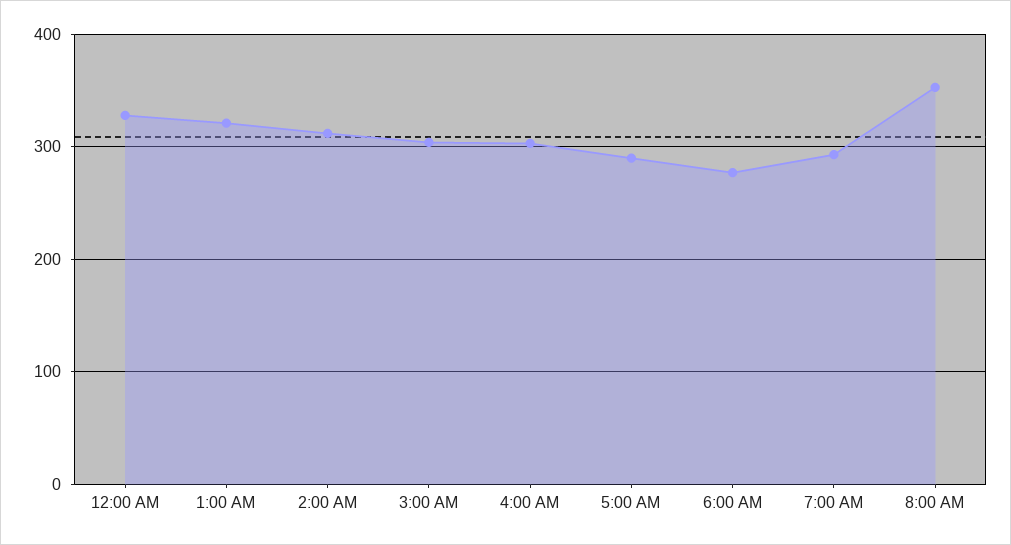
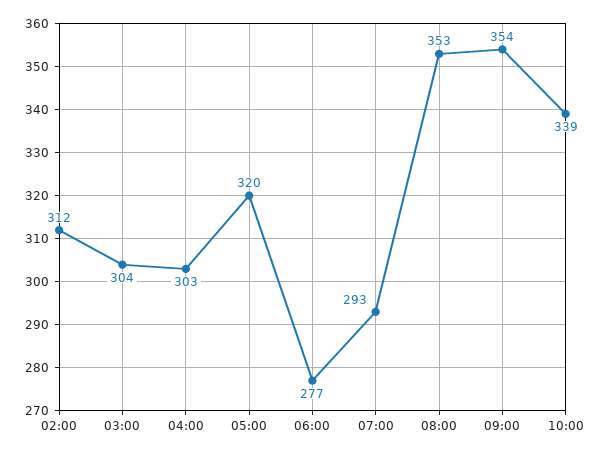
12:00 AM: 330 -> none
1:00 AM: 320 -> none
5:00 AM: 290 -> 320
09:00: none -> 354
10:00: none -> 339

